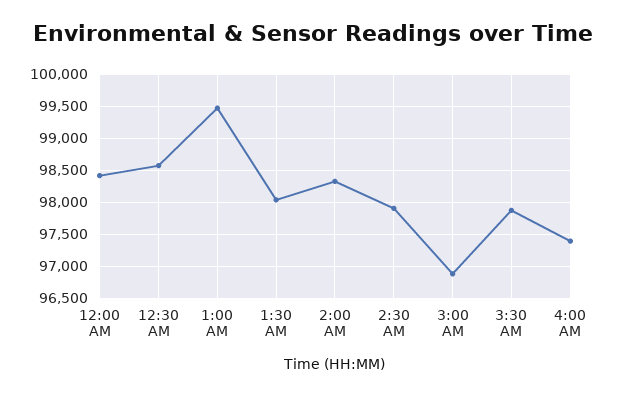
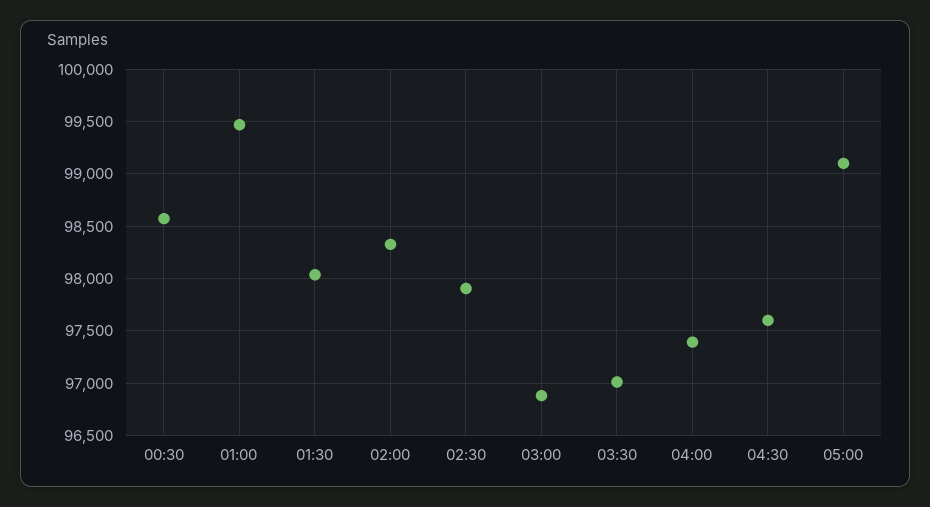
12:00 AM: 98400 -> none
3:30 AM: 97900 -> 97000
04:30: none -> 97600
05:00: none -> 99100

